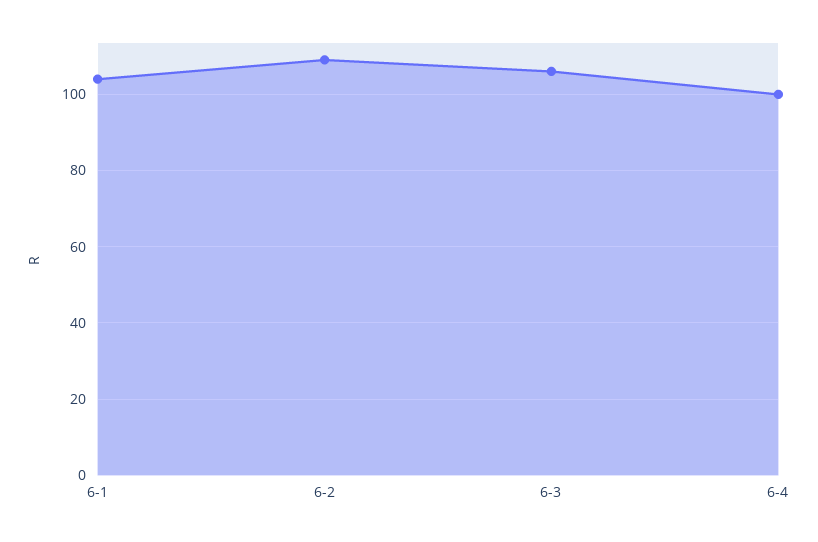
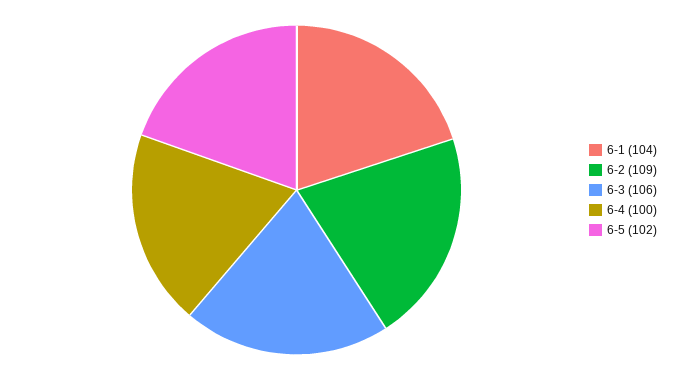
6-5: none -> 102

